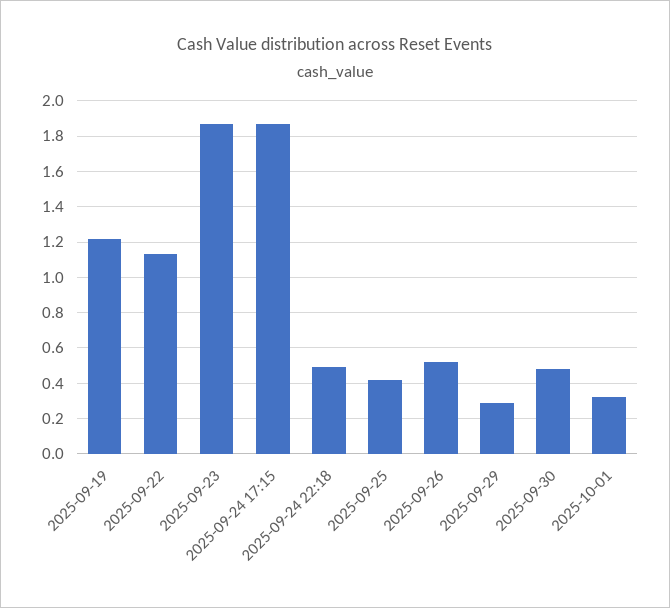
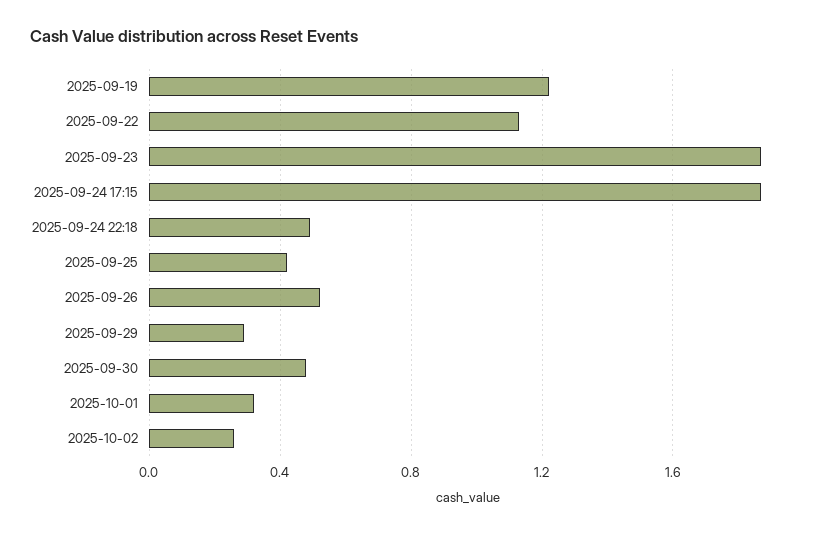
2025-10-02: none -> 0.25

